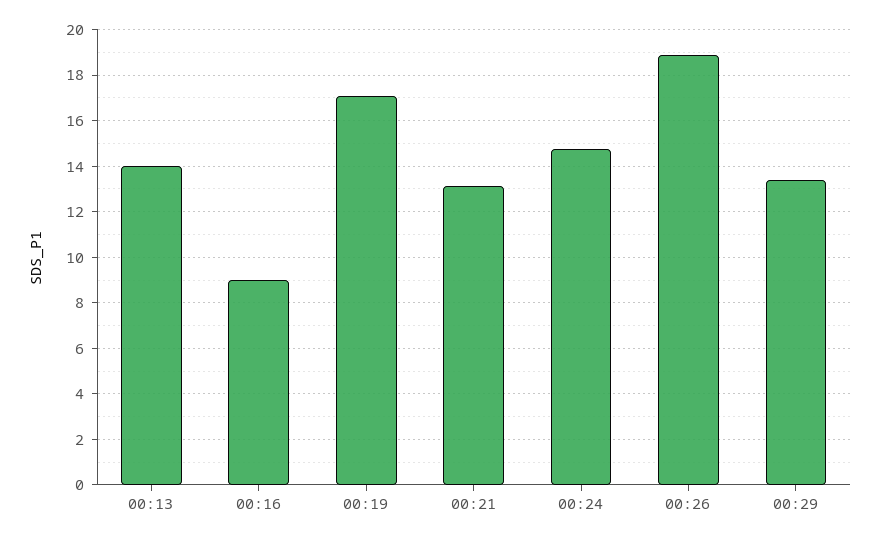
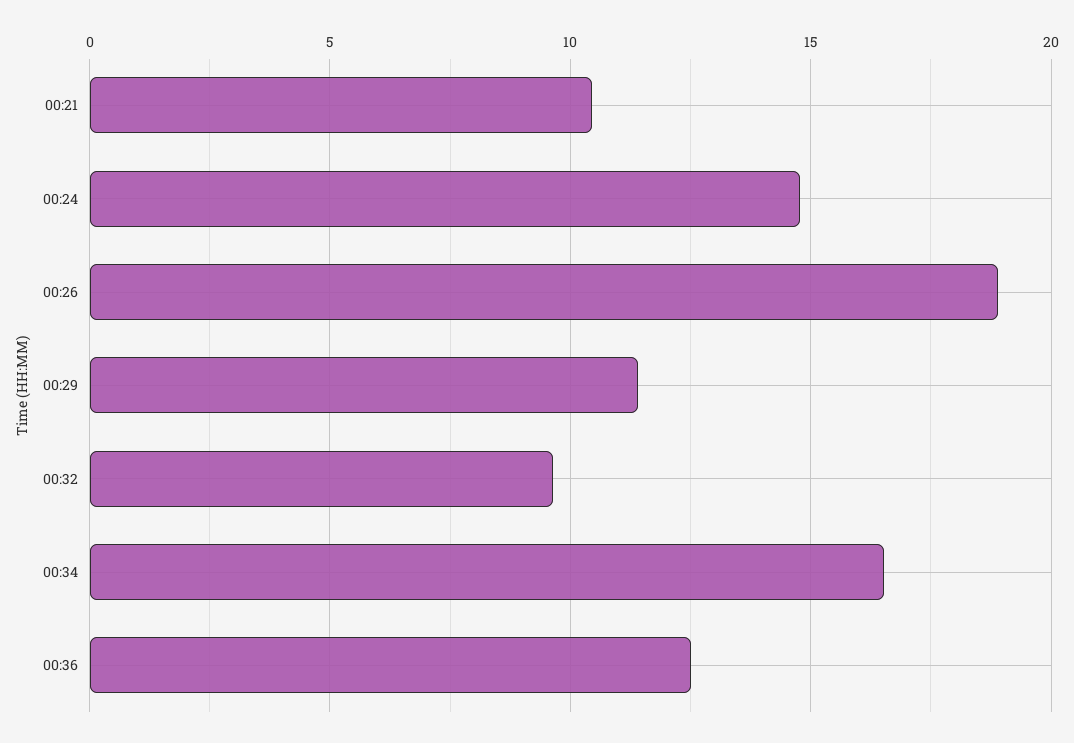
00:13: 14 -> none
00:16: 9 -> none
00:19: 17 -> none
00:21: 13 -> 10.5
00:29: 13.5 -> 11.5
00:32: none -> 9.5
00:34: none -> 16.5
00:36: none -> 12.5

